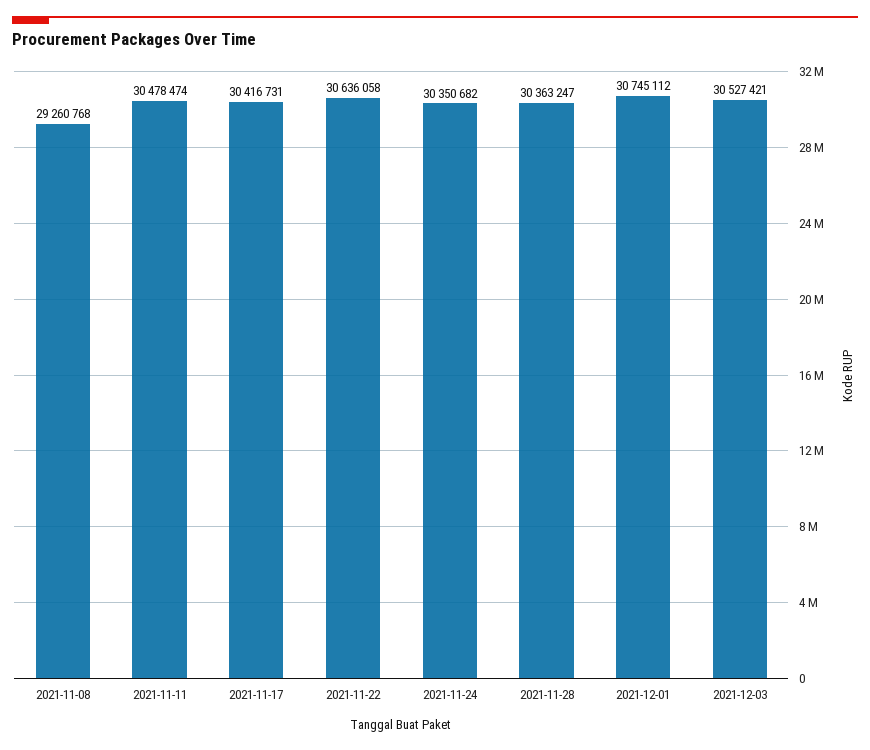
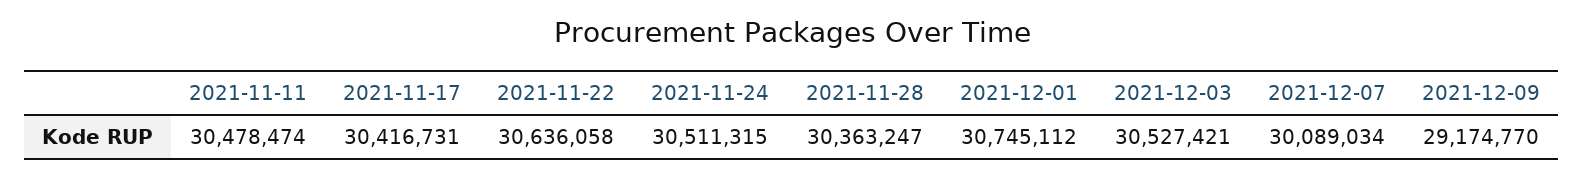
2021-11-08: 29260768 -> none
2021-11-24: 30350682 -> 30511315
2021-12-07: none -> 30089034
2021-12-09: none -> 29174770

